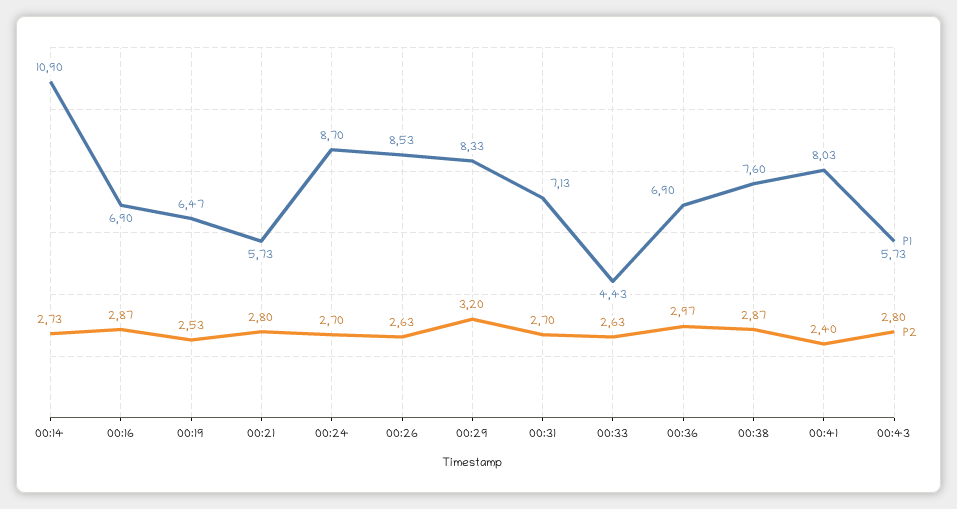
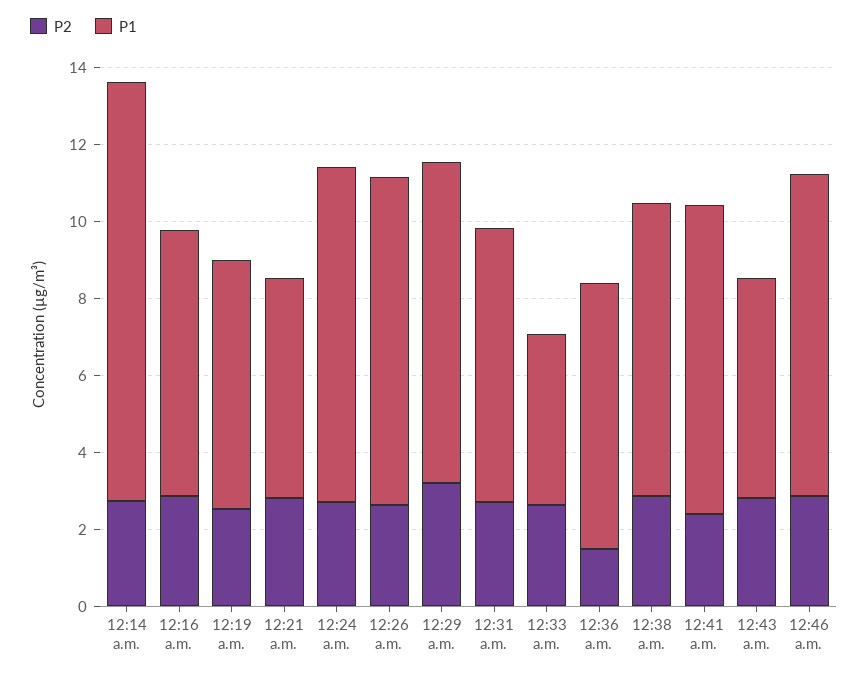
P2, 00:36: 2.97 -> 1.5
P2, 12:46 a.m.: none -> 3
P1, 12:46 a.m.: none -> 8.5

